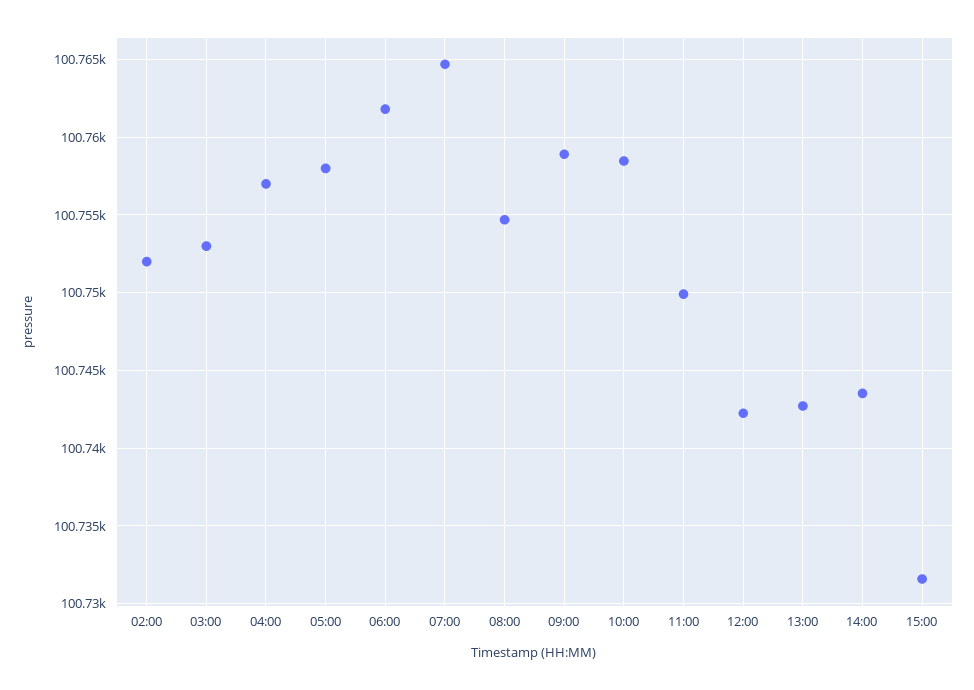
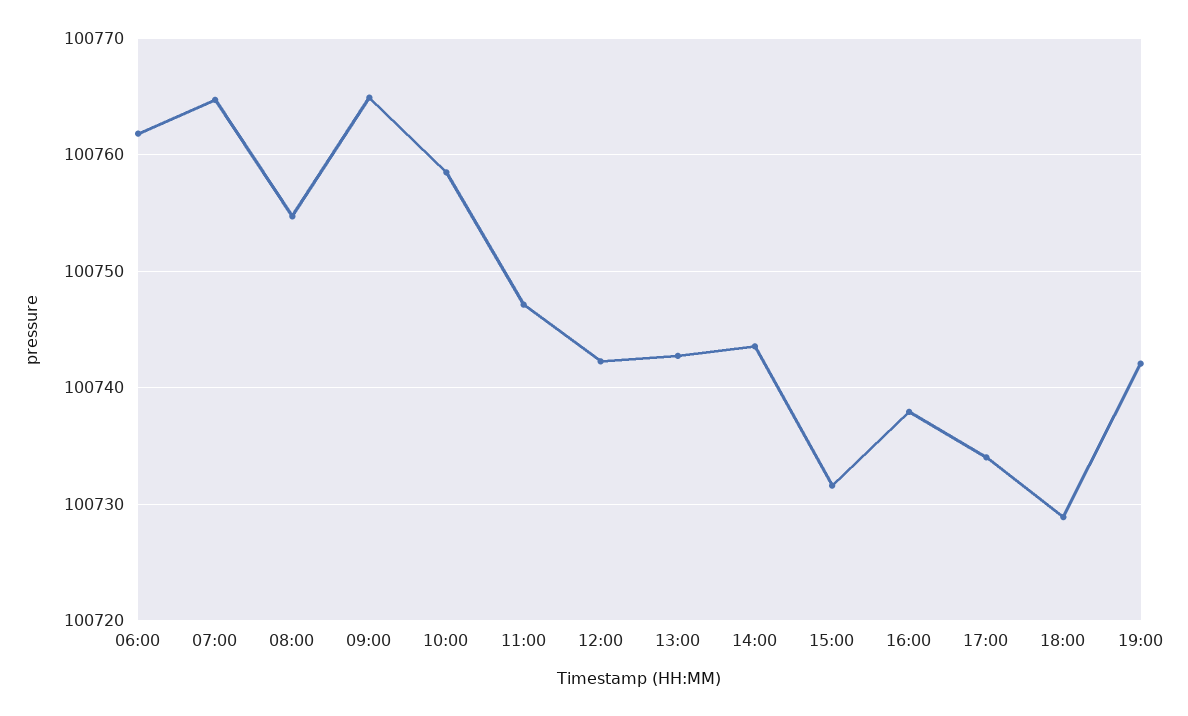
02:00: 100752 -> none
03:00: 100753 -> none
04:00: 100757 -> none
05:00: 100758 -> none
09:00: 100759 -> 100765
11:00: 100750 -> 100747
16:00: none -> 100738
17:00: none -> 100734
18:00: none -> 100729
19:00: none -> 100742

